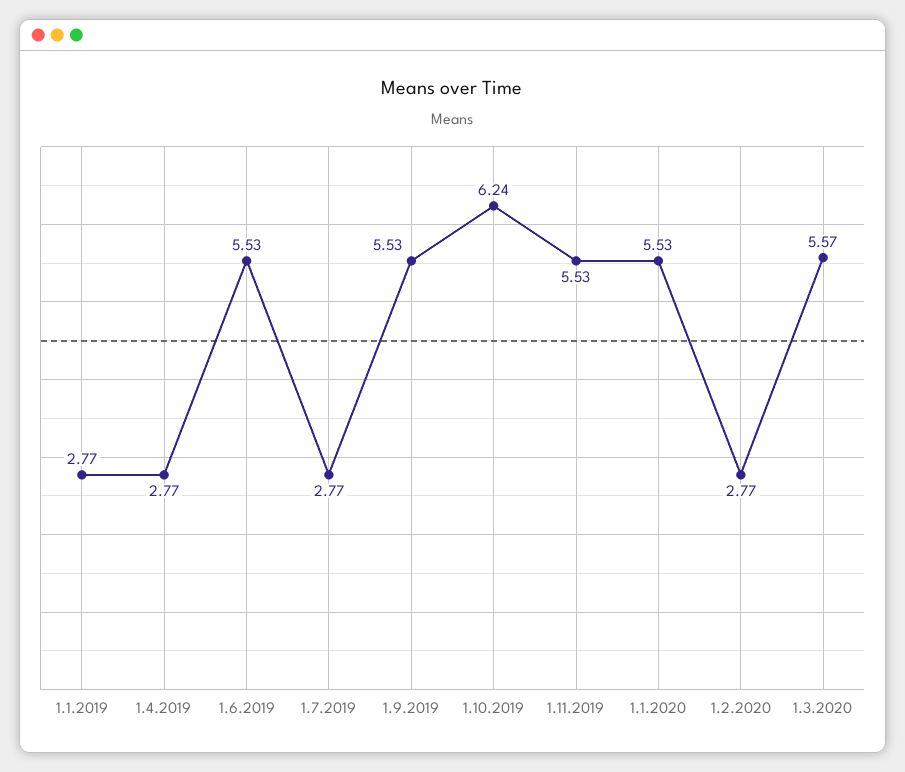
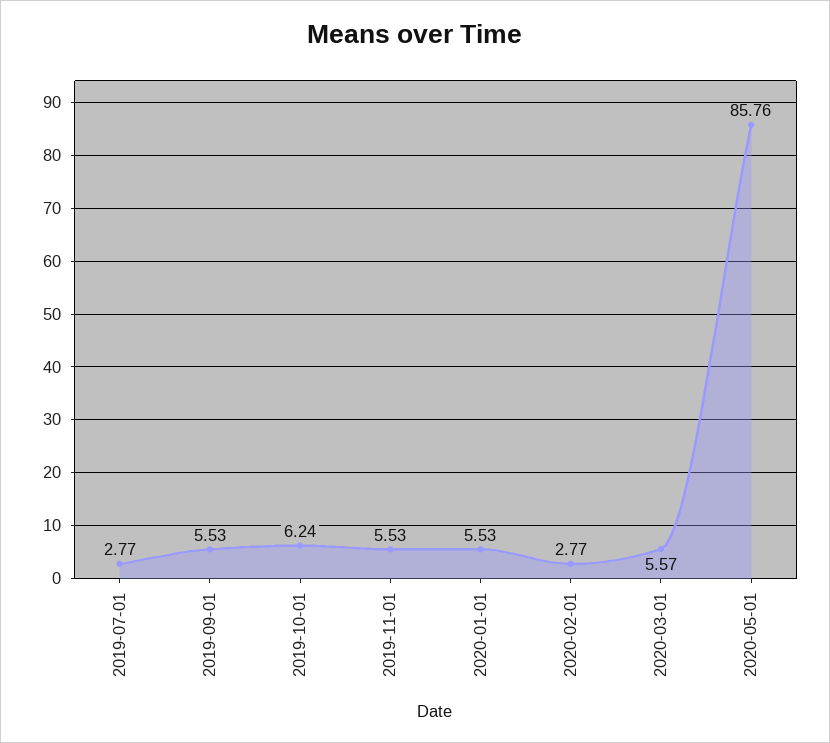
1.1.2019: 2.77 -> none
1.4.2019: 2.77 -> none
1.6.2019: 5.53 -> none
2020-05-01: none -> 85.76

